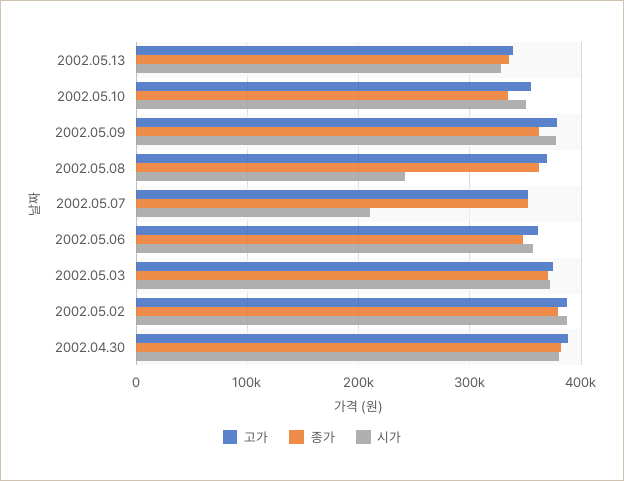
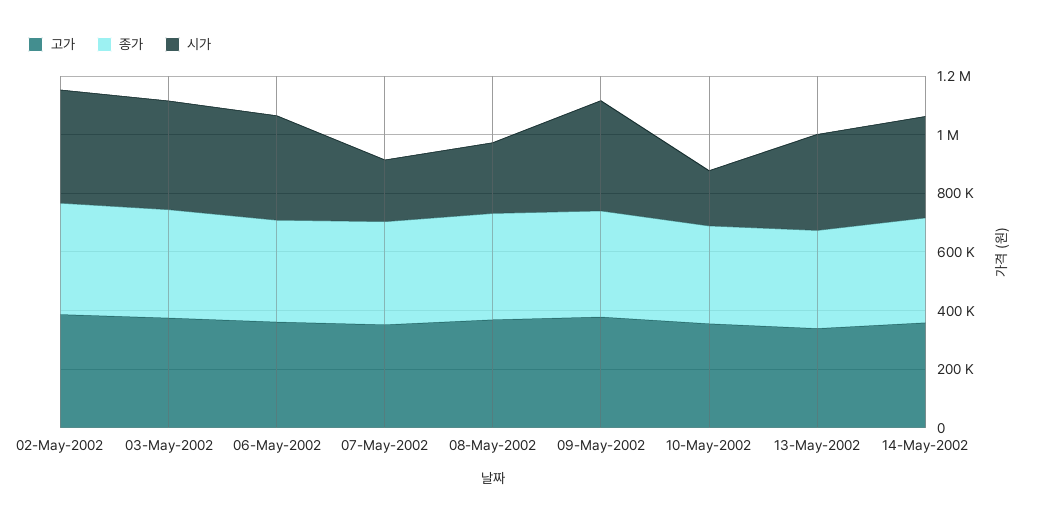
시가, 2002.05.10: 350000 -> 200000
고가, 2002.04.30: 390000 -> none
종가, 2002.04.30: 380000 -> none
시가, 2002.04.30: 380000 -> none
고가, 14-May-2002: none -> 350000
종가, 14-May-2002: none -> 350000
시가, 14-May-2002: none -> 350000

